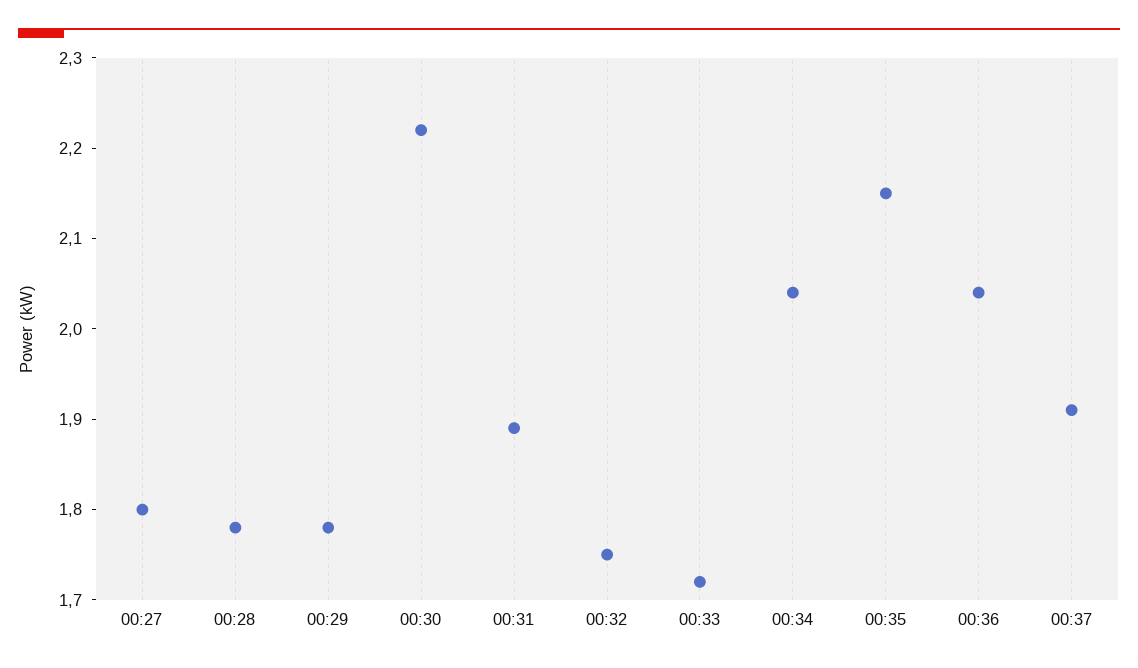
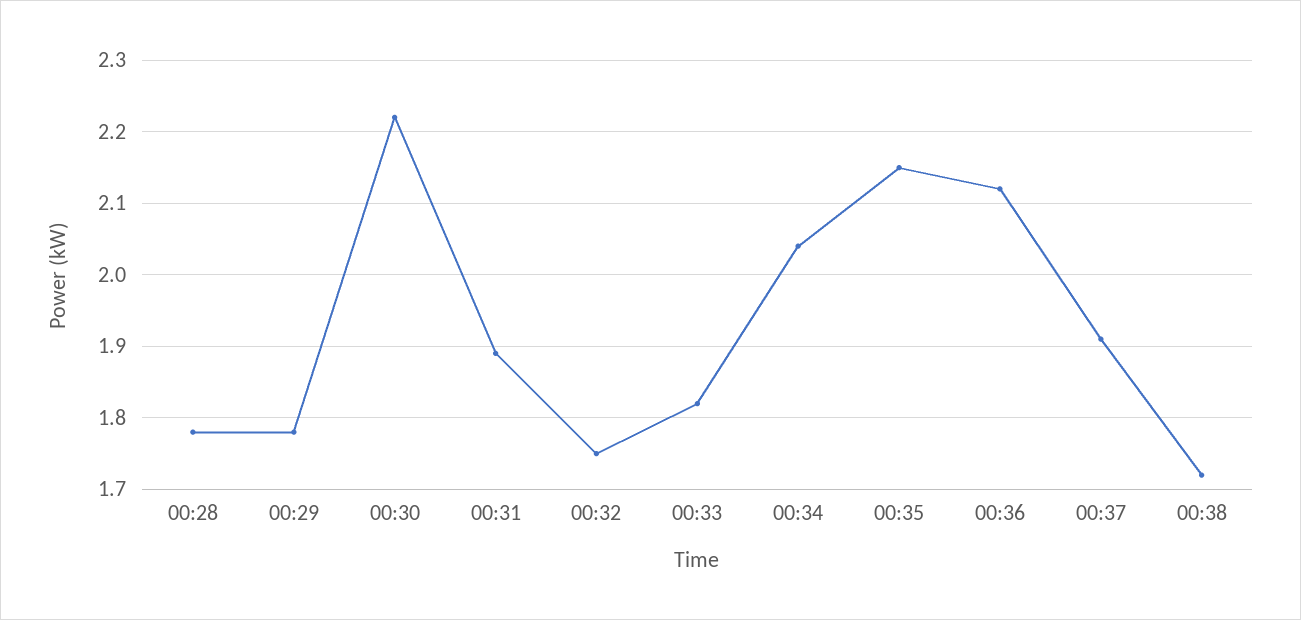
00:27: 1.8 -> none
00:33: 1.72 -> 1.82
00:36: 2.04 -> 2.12
00:38: none -> 1.72

